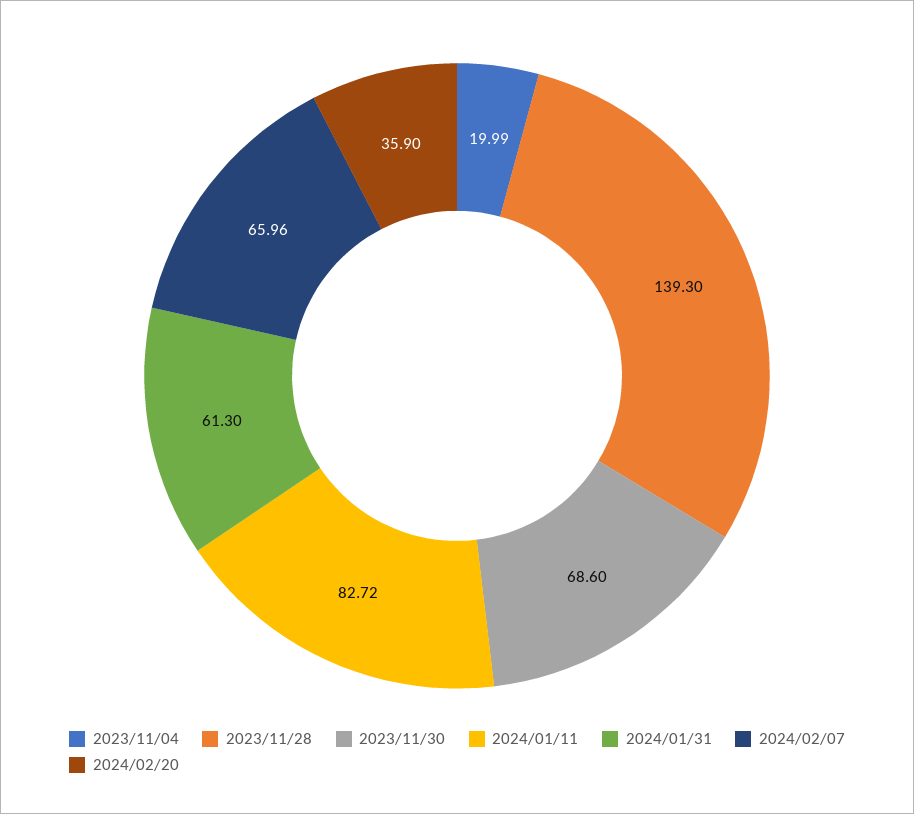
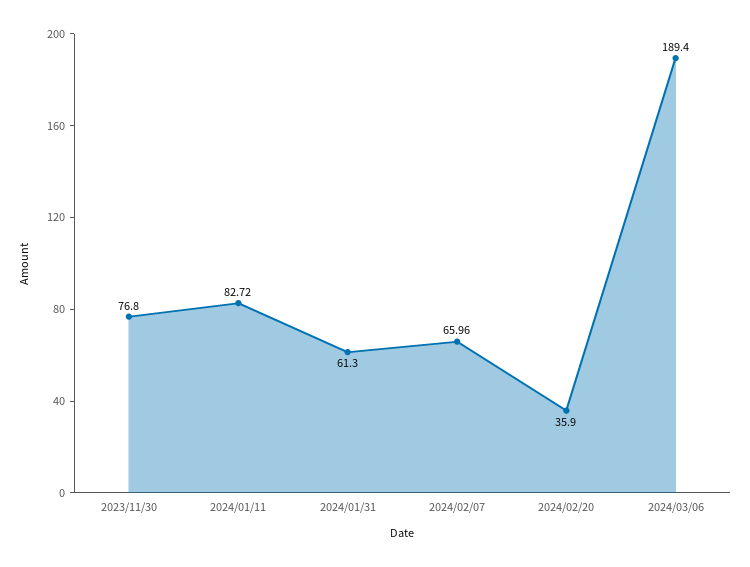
2023/11/04: 19.99 -> none
2023/11/28: 139.3 -> none
2023/11/30: 68.6 -> 76.8
2024/03/06: none -> 189.4

